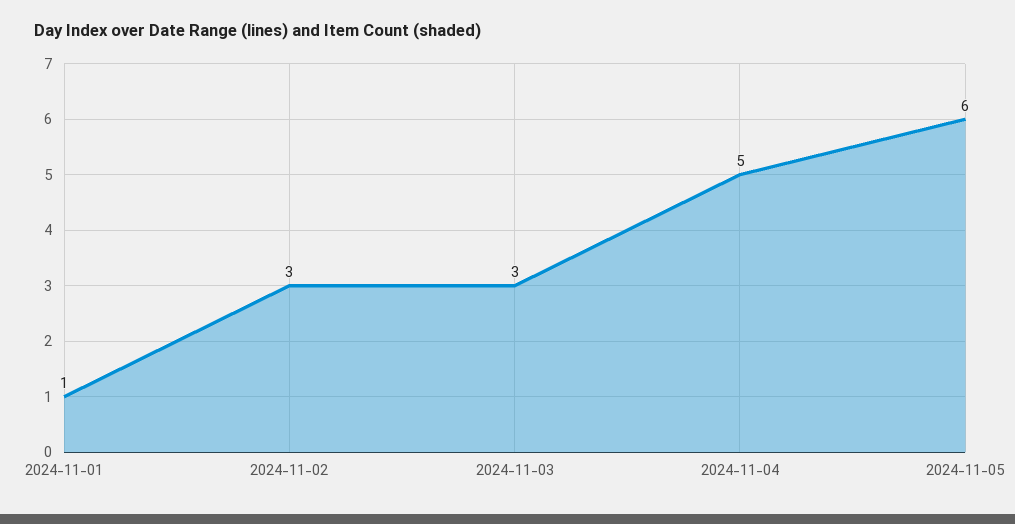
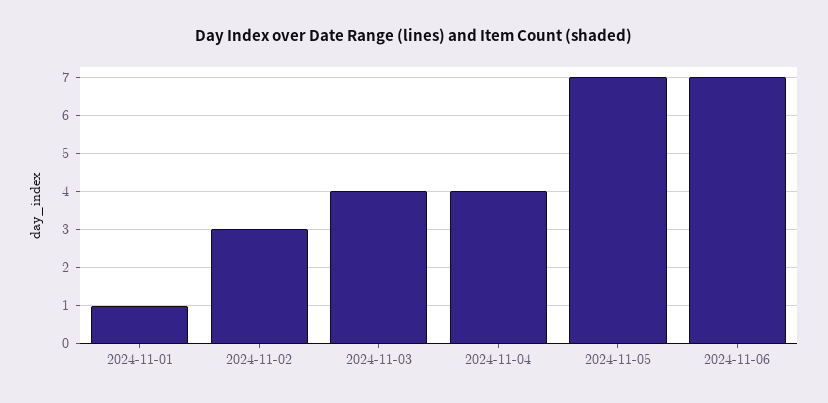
2024-11-03: 3 -> 4
2024-11-04: 5 -> 4
2024-11-05: 6 -> 7
2024-11-06: none -> 7

